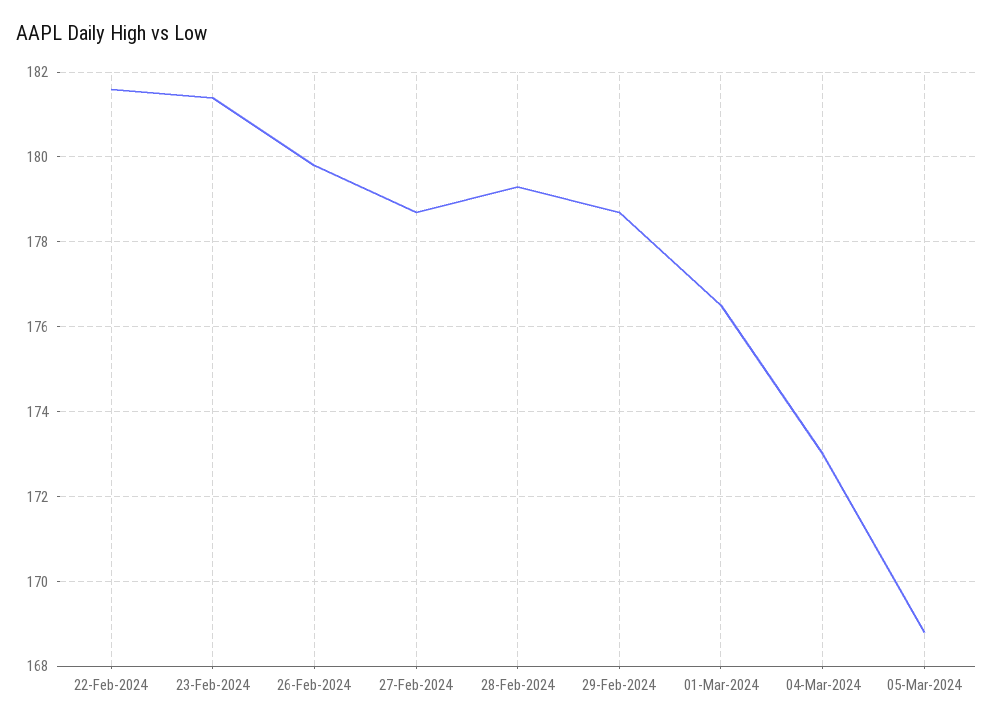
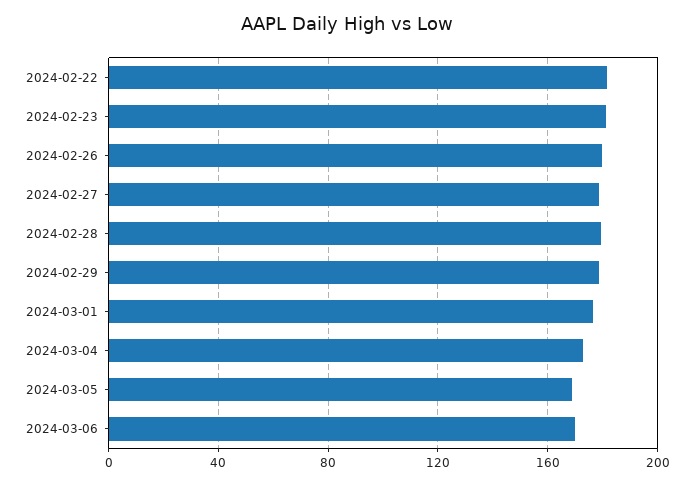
2024-03-06: none -> 170

